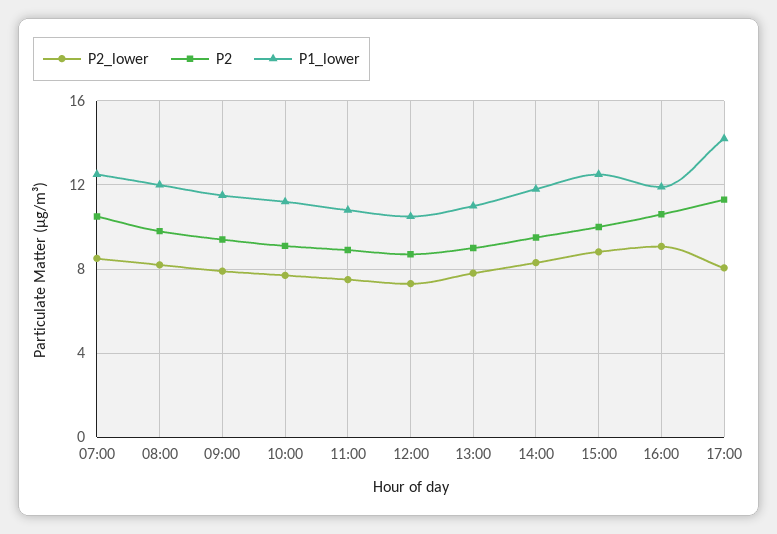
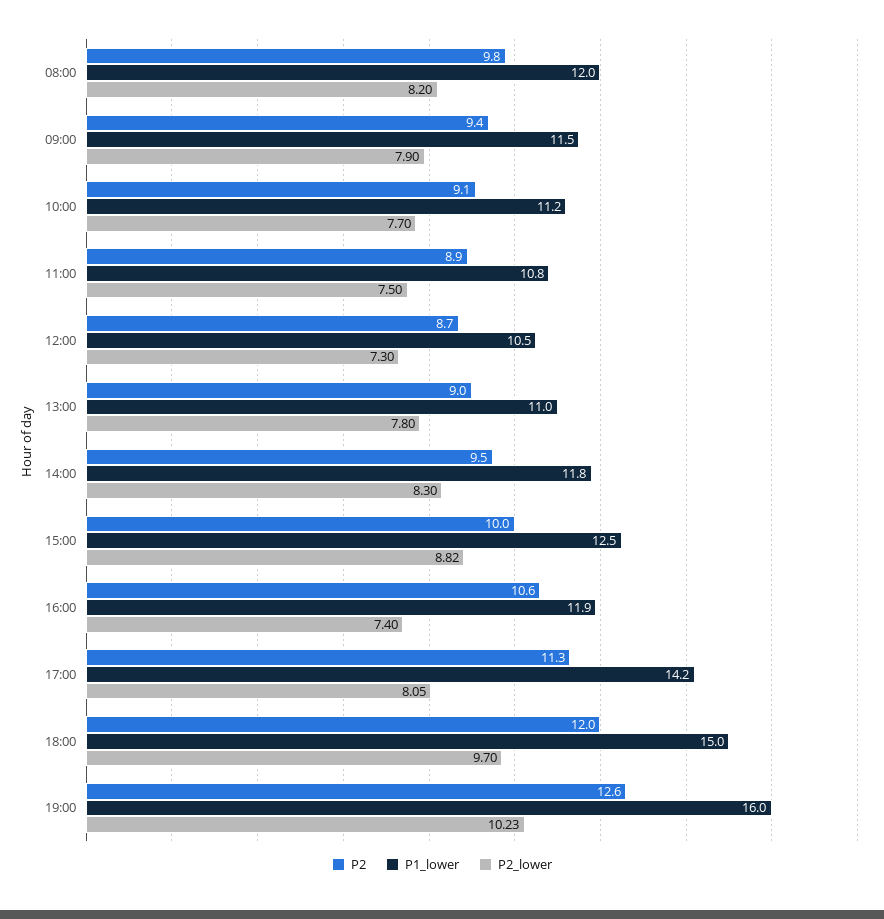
P2_lower, 07:00: 8.5 -> none
P2, 07:00: 10.5 -> none
P1_lower, 07:00: 12.5 -> none
P2_lower, 16:00: 9 -> 7.4
P2, 18:00: none -> 12
P1_lower, 18:00: none -> 15
P2_lower, 18:00: none -> 9.7
P2, 19:00: none -> 12.6
P1_lower, 19:00: none -> 16
P2_lower, 19:00: none -> 10.23

